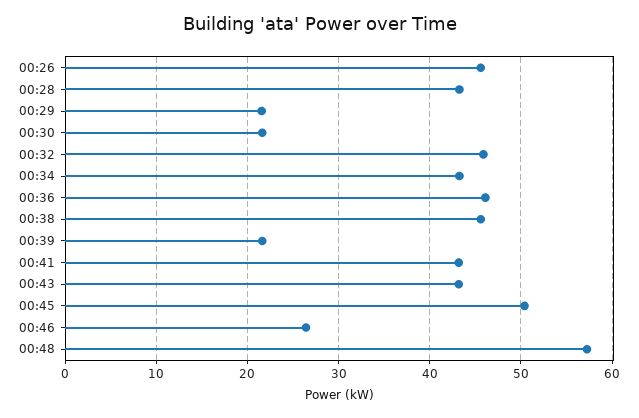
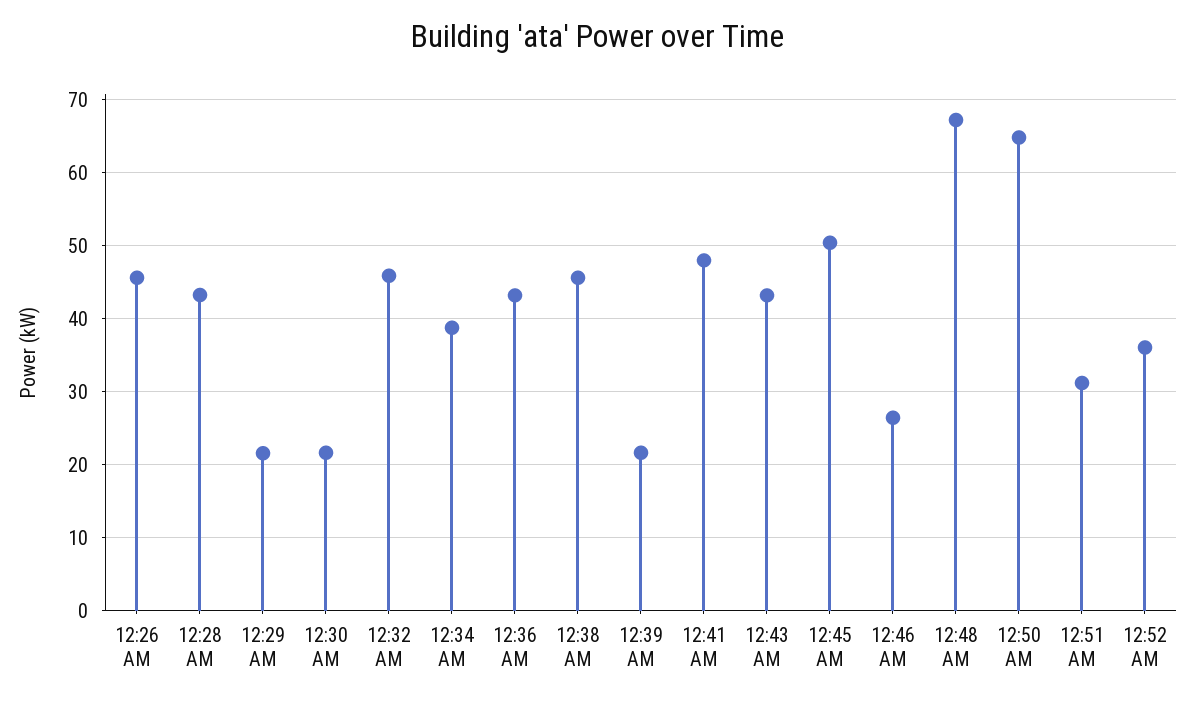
00:34: 43 -> 39
00:36: 46 -> 43
00:41: 43 -> 48
00:48: 57 -> 67
12:50 AM: none -> 65
12:51 AM: none -> 31
12:52 AM: none -> 36

